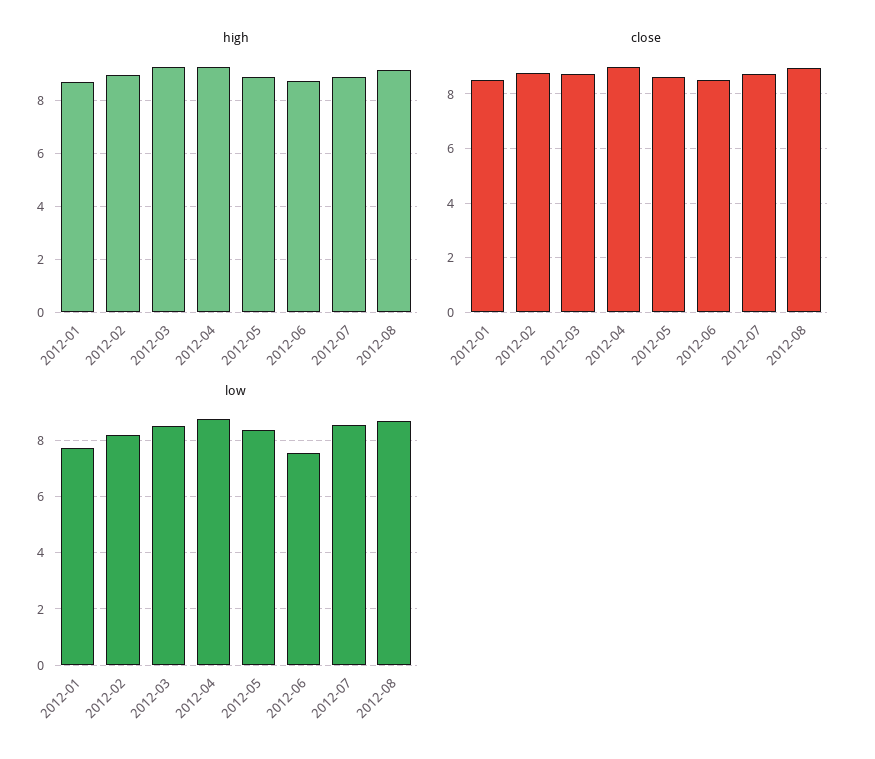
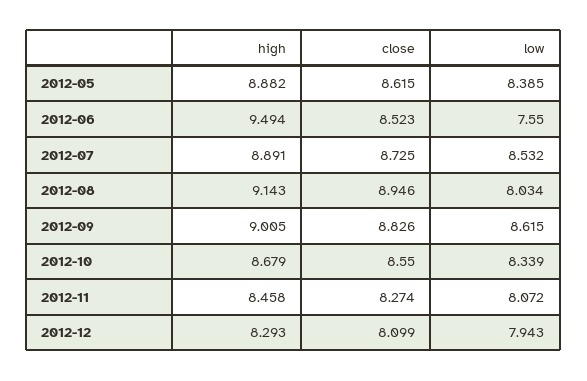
high, 2012-01: 8.75 -> none
high, 2012-02: 9 -> none
high, 2012-03: 9.25 -> none
high, 2012-04: 9.25 -> none
high, 2012-06: 8.75 -> 9.494
close, 2012-01: 8.5 -> none
close, 2012-02: 8.75 -> none
close, 2012-03: 8.75 -> none
close, 2012-04: 9 -> none
low, 2012-01: 7.75 -> none
low, 2012-02: 8.25 -> none
low, 2012-03: 8.5 -> none
low, 2012-04: 8.75 -> none
low, 2012-08: 8.75 -> 8.034
high, 2012-09: none -> 9.005
close, 2012-09: none -> 8.826
low, 2012-09: none -> 8.615
high, 2012-10: none -> 8.679
close, 2012-10: none -> 8.55
low, 2012-10: none -> 8.339
high, 2012-11: none -> 8.458
close, 2012-11: none -> 8.274
low, 2012-11: none -> 8.072
high, 2012-12: none -> 8.293
close, 2012-12: none -> 8.099
low, 2012-12: none -> 7.943

